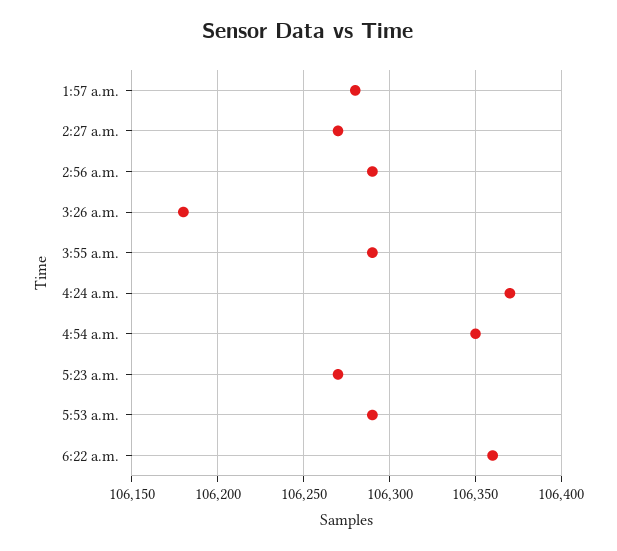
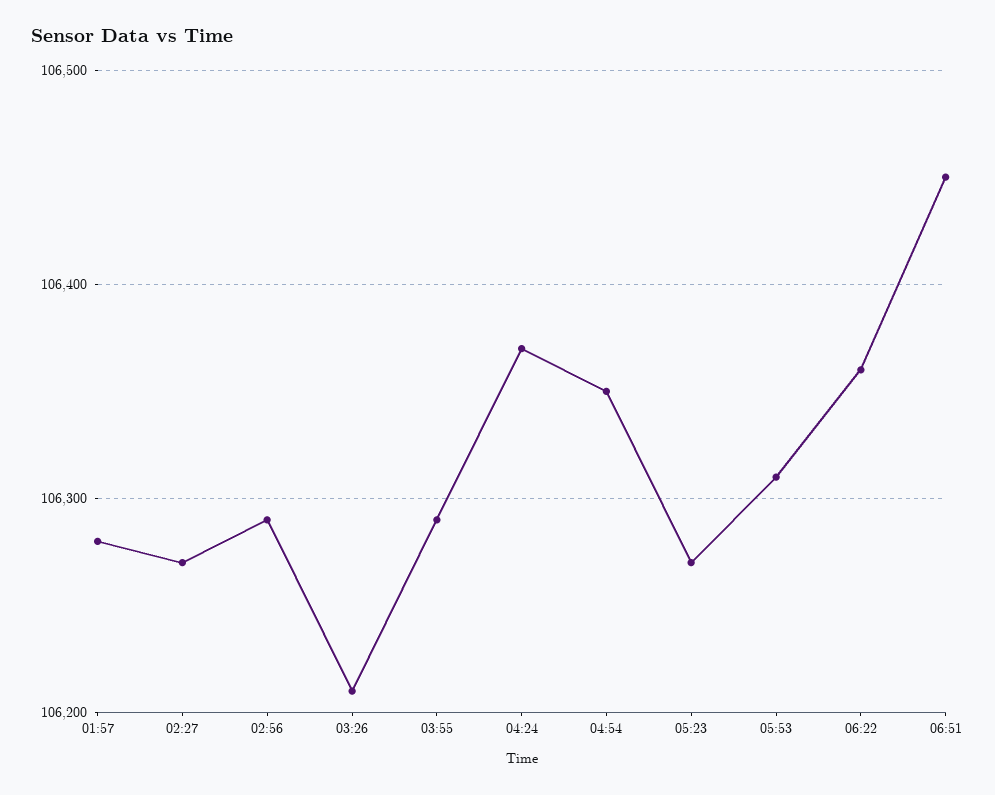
3:26 a.m.: 106180 -> 106210
5:53 a.m.: 106290 -> 106310
06:51: none -> 106450

